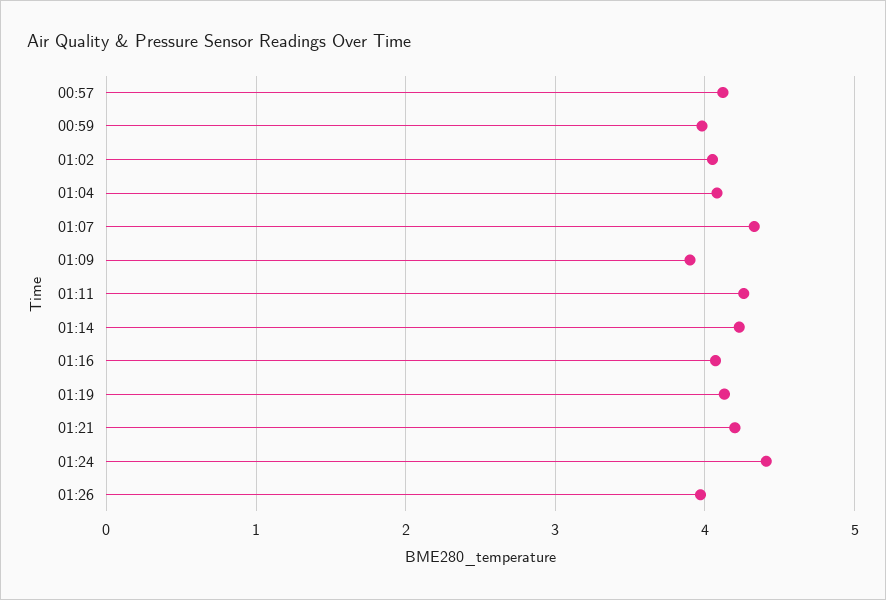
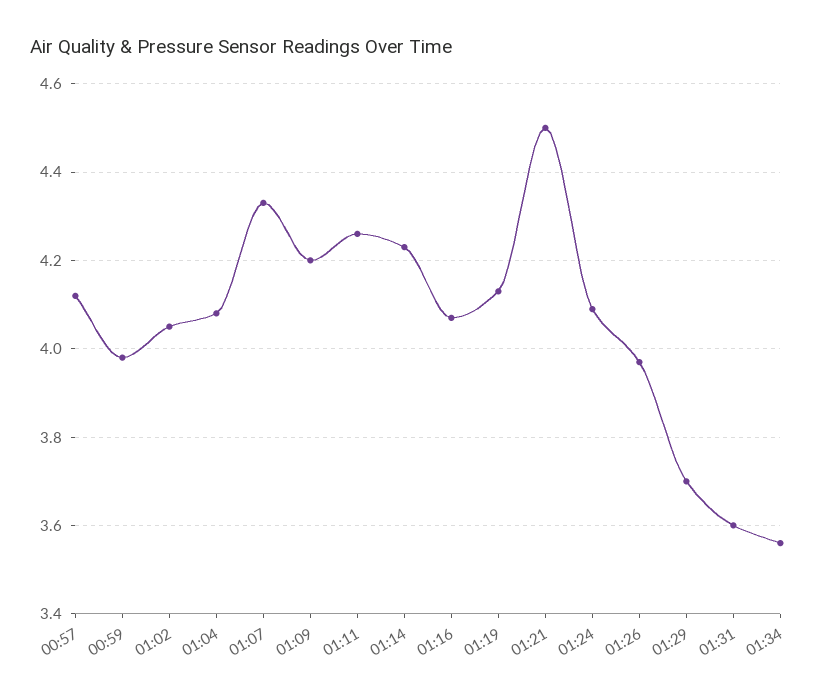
01:09: 3.9 -> 4.2
01:21: 4.2 -> 4.5
01:24: 4.4 -> 4.1
01:29: none -> 3.7
01:31: none -> 3.6
01:34: none -> 3.55

